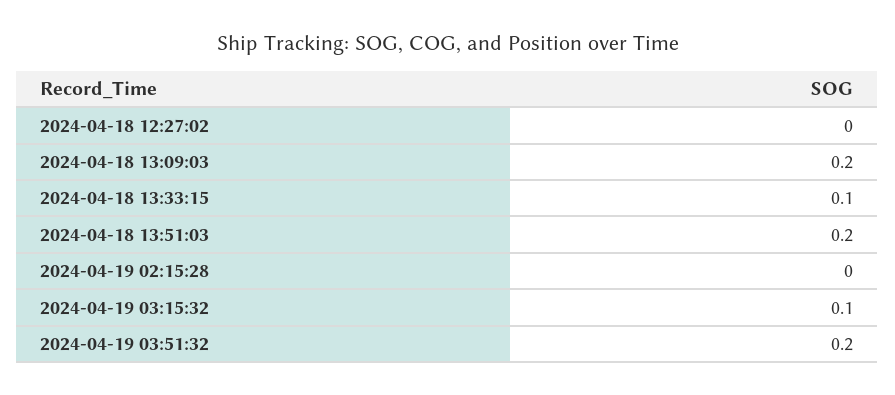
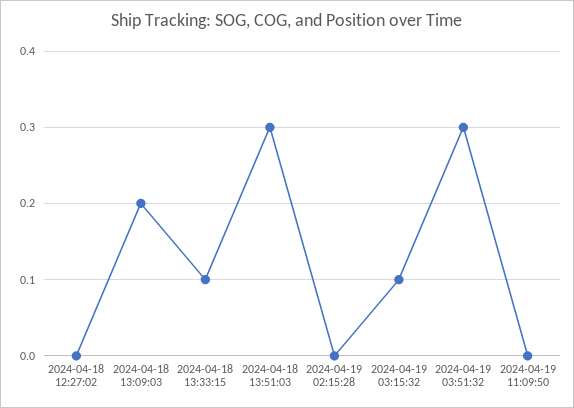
2024-04-18 13:51:03: 0.2 -> 0.3
2024-04-19 03:51:32: 0.2 -> 0.3
2024-04-19 11:09:50: none -> 0

